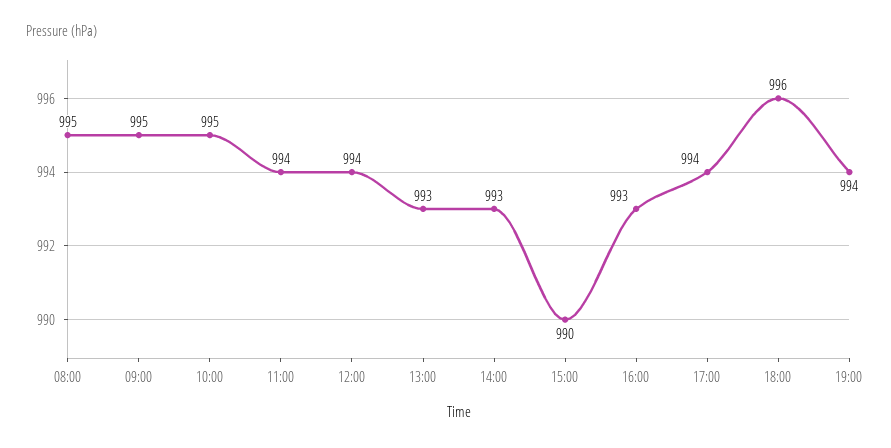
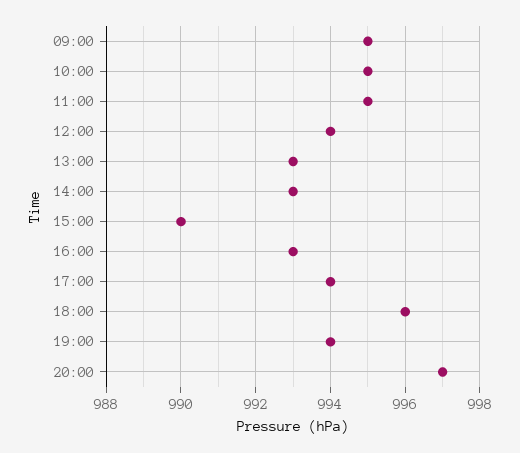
08:00: 995 -> none
11:00: 994 -> 995
20:00: none -> 997

